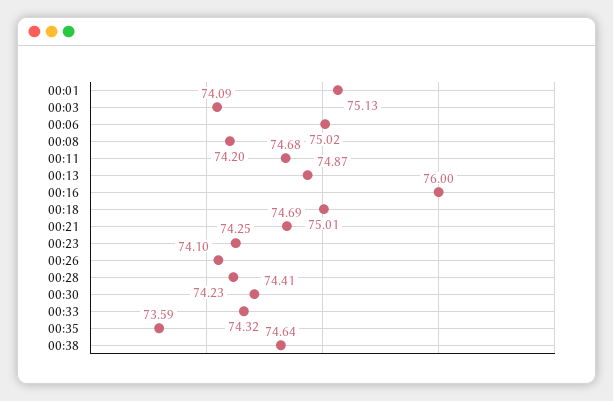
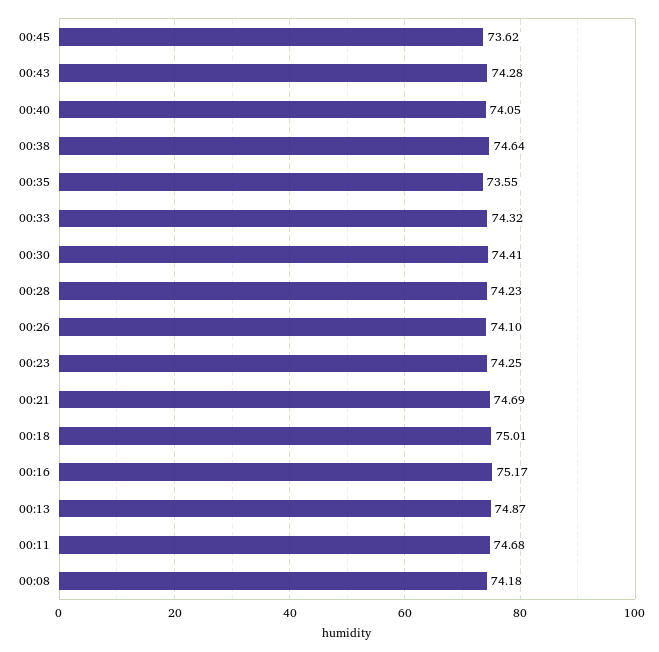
00:01: 75.13 -> none
00:03: 74.09 -> none
00:06: 75.02 -> none
00:08: 74.2 -> 74.18
00:16: 76 -> 75.17
00:35: 73.59 -> 73.55
00:45: none -> 73.62
00:43: none -> 74.28
00:40: none -> 74.05

